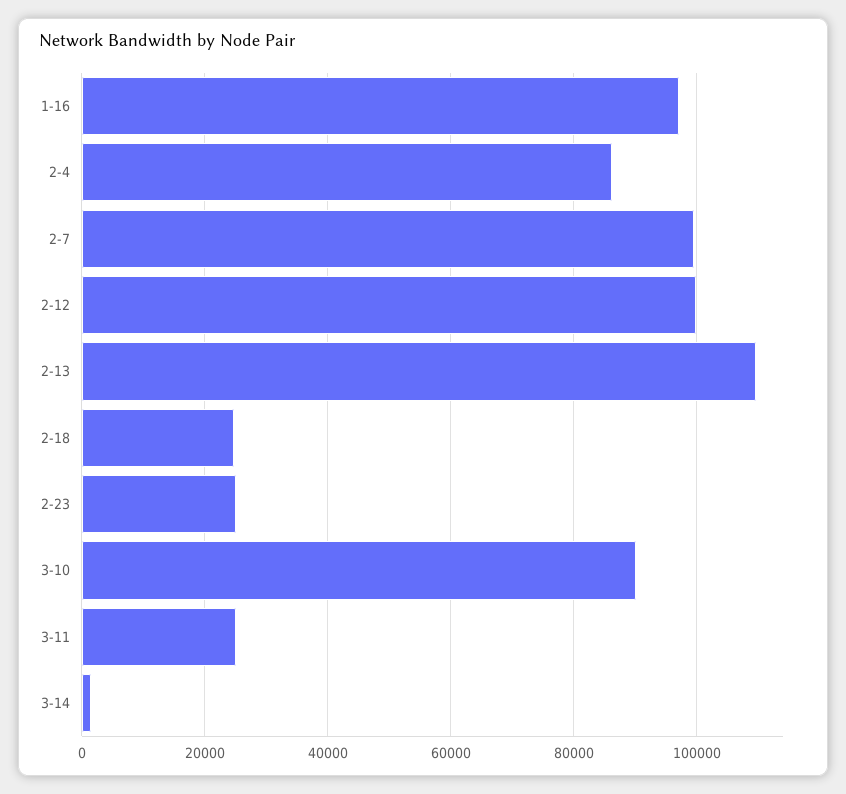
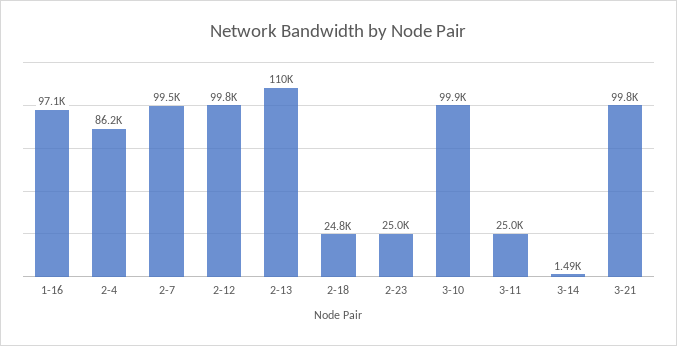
3-10: 90000 -> 99900
3-21: none -> 99800

